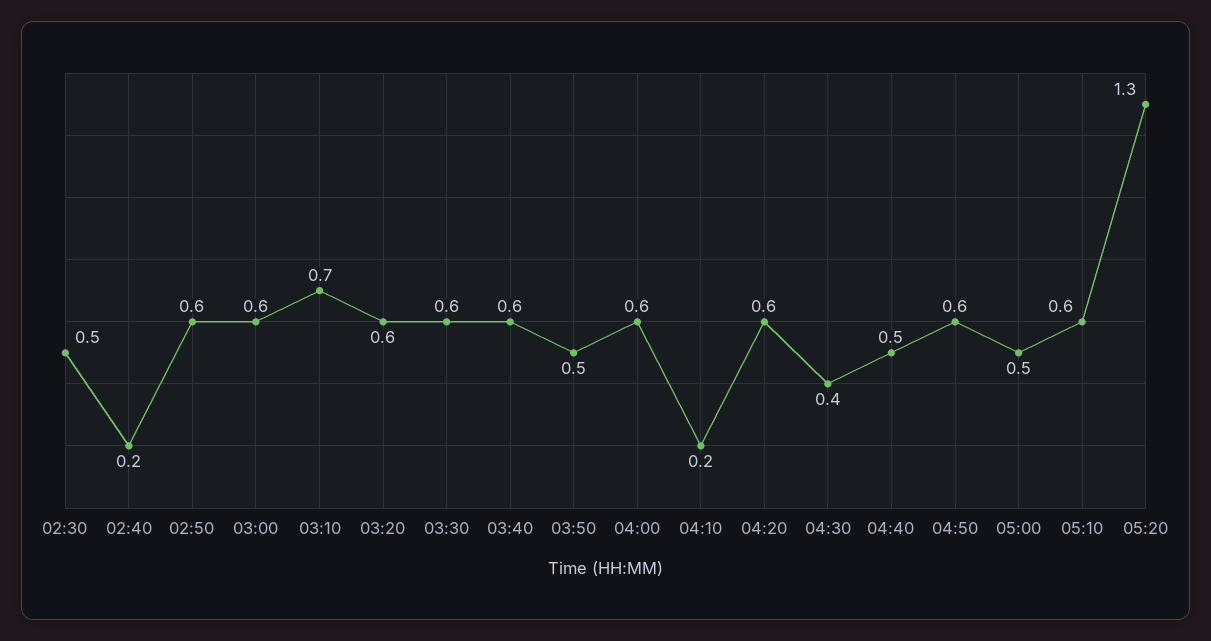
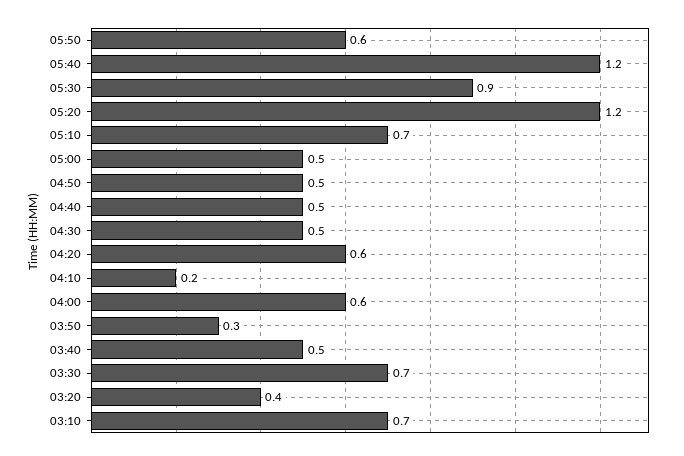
02:30: 0.5 -> none
02:40: 0.2 -> none
02:50: 0.6 -> none
03:00: 0.6 -> none
03:20: 0.6 -> 0.4
03:30: 0.6 -> 0.7
03:40: 0.6 -> 0.5
03:50: 0.5 -> 0.3
04:30: 0.4 -> 0.5
04:50: 0.6 -> 0.5
05:10: 0.6 -> 0.7
05:20: 1.3 -> 1.2
05:50: none -> 0.6
05:40: none -> 1.2
05:30: none -> 0.9

